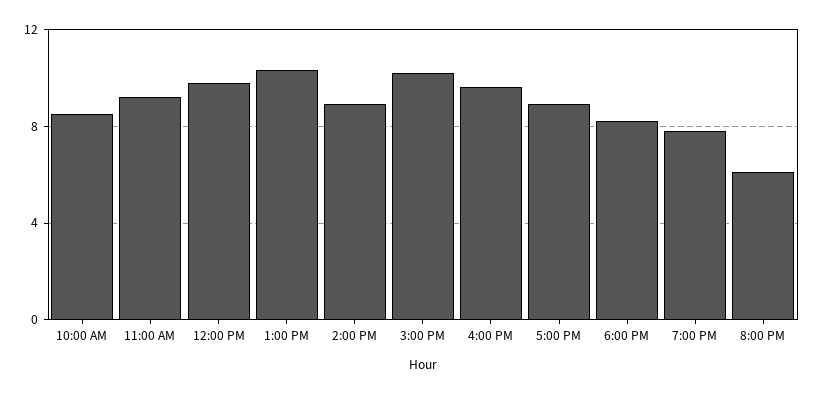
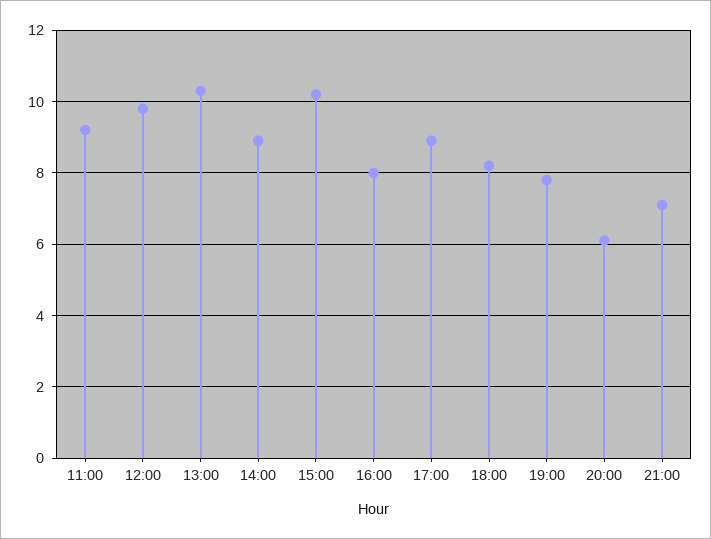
10:00 AM: 8.5 -> none
4:00 PM: 9.5 -> 8
21:00: none -> 7

